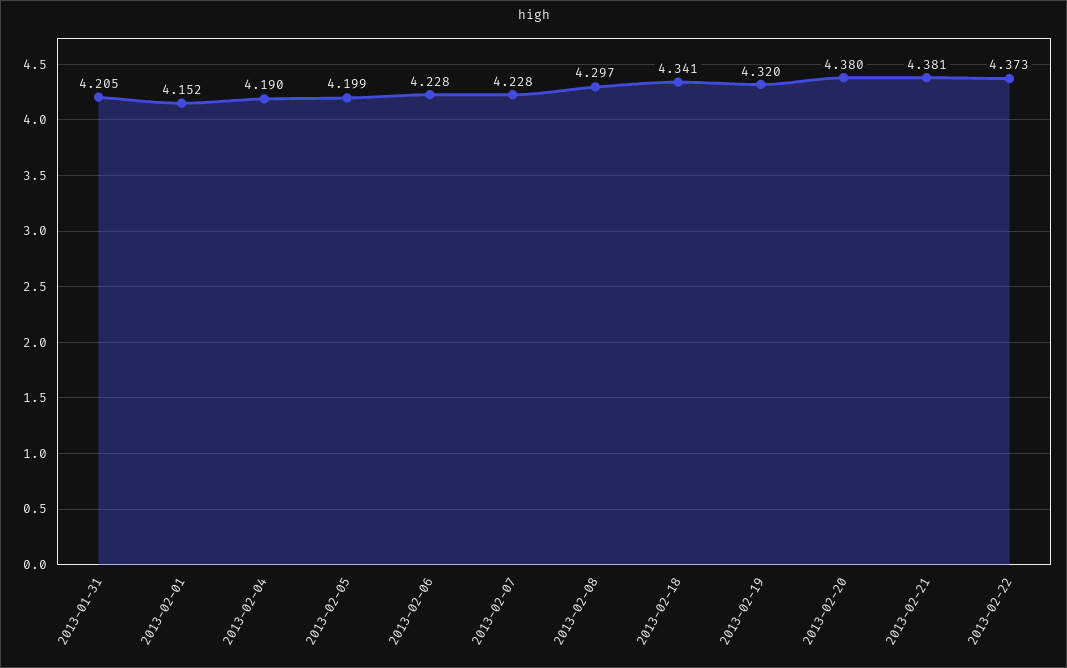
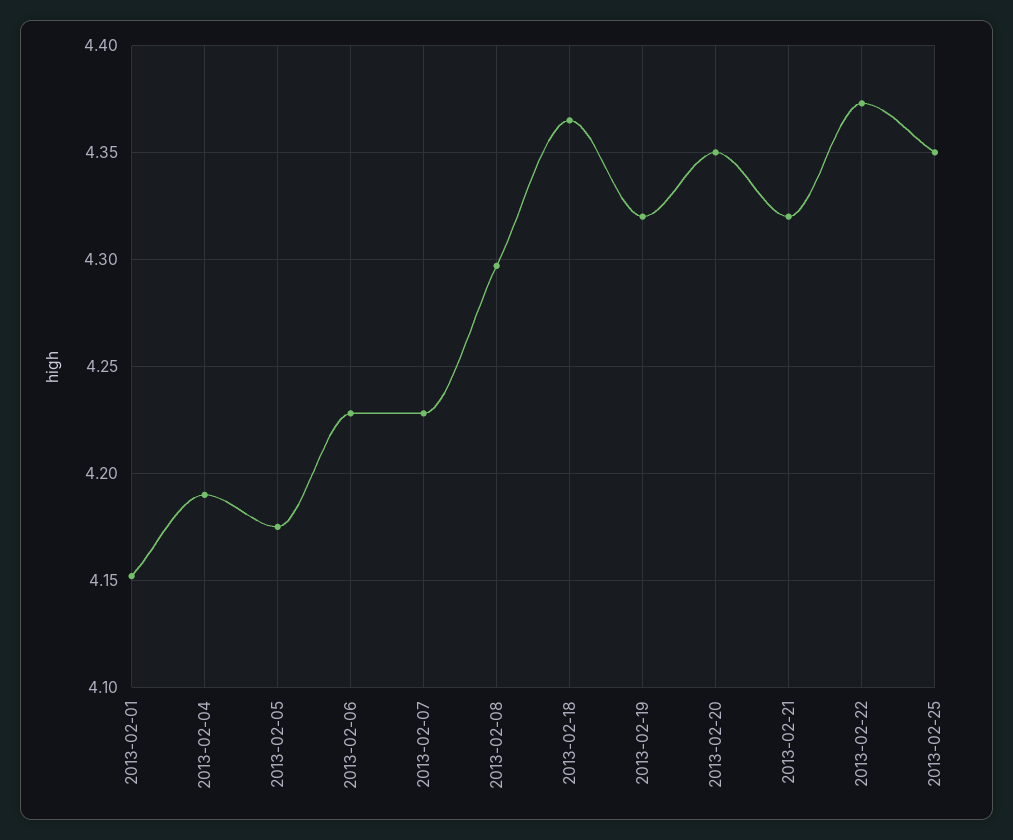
2013-01-31: 4.205 -> none
2013-02-05: 4.199 -> 4.175
2013-02-18: 4.341 -> 4.365
2013-02-20: 4.38 -> 4.35
2013-02-21: 4.381 -> 4.32
2013-02-25: none -> 4.35

